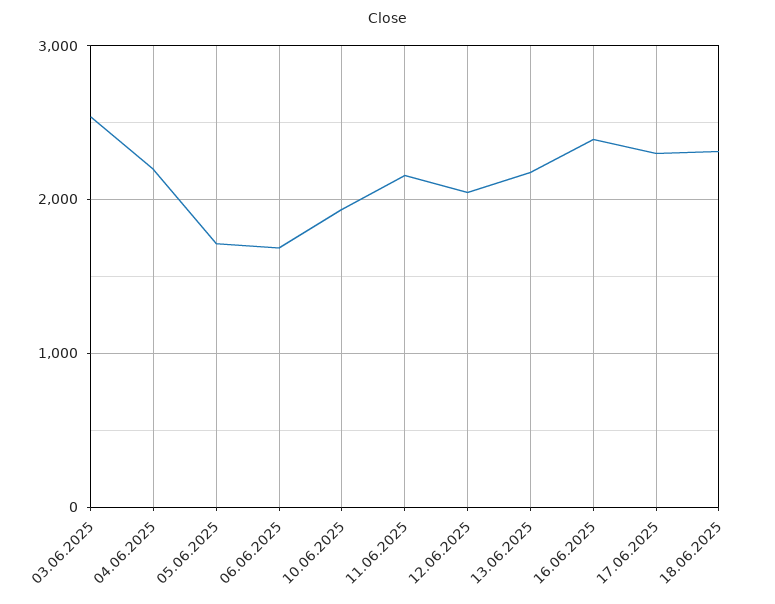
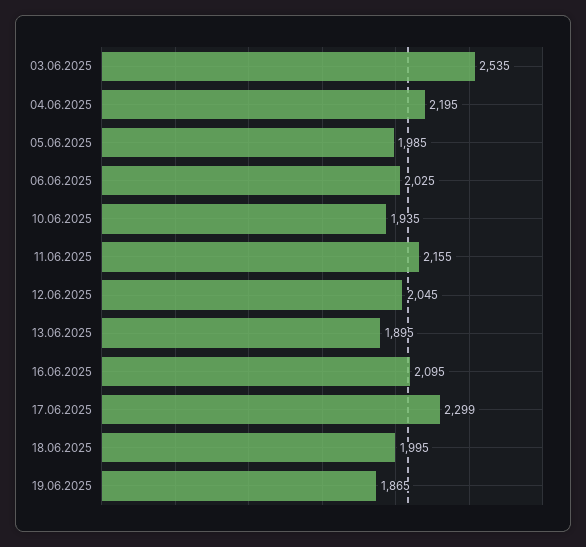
05.06.2025: 1700 -> 1985
06.06.2025: 1700 -> 2025
13.06.2025: 2200 -> 1895
16.06.2025: 2400 -> 2095
18.06.2025: 2300 -> 1995
19.06.2025: none -> 1865

